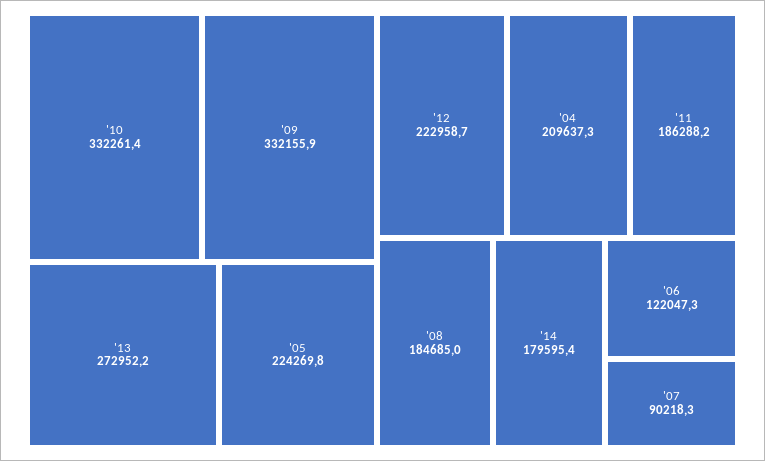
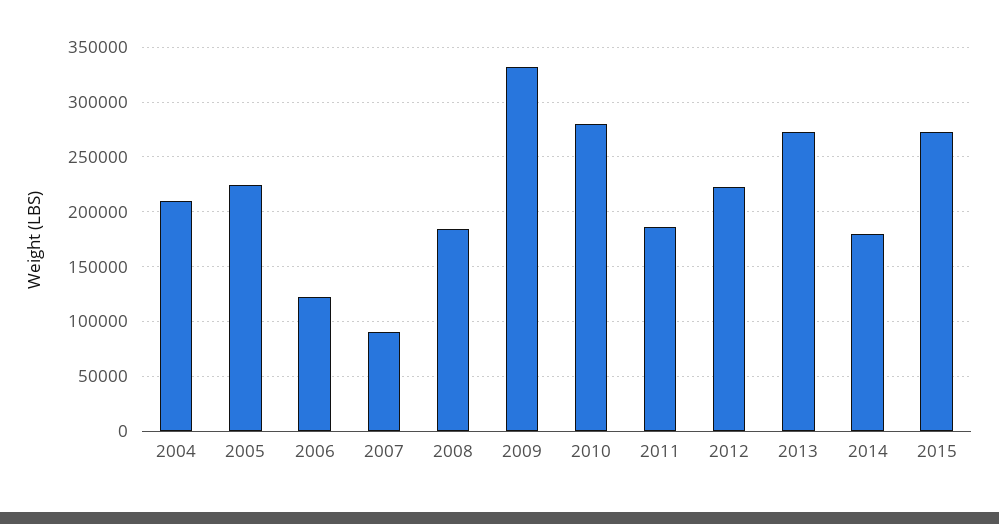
'10: 332261.4 -> 280000
2015: none -> 270000

